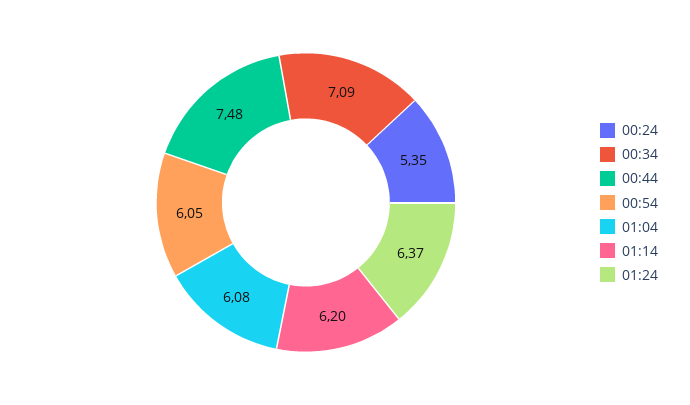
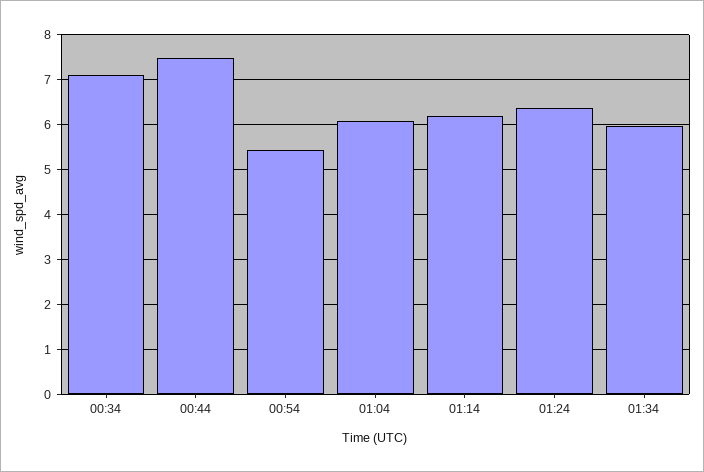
00:24: 5.35 -> none
00:54: 6.05 -> 5.4
01:34: none -> 6

